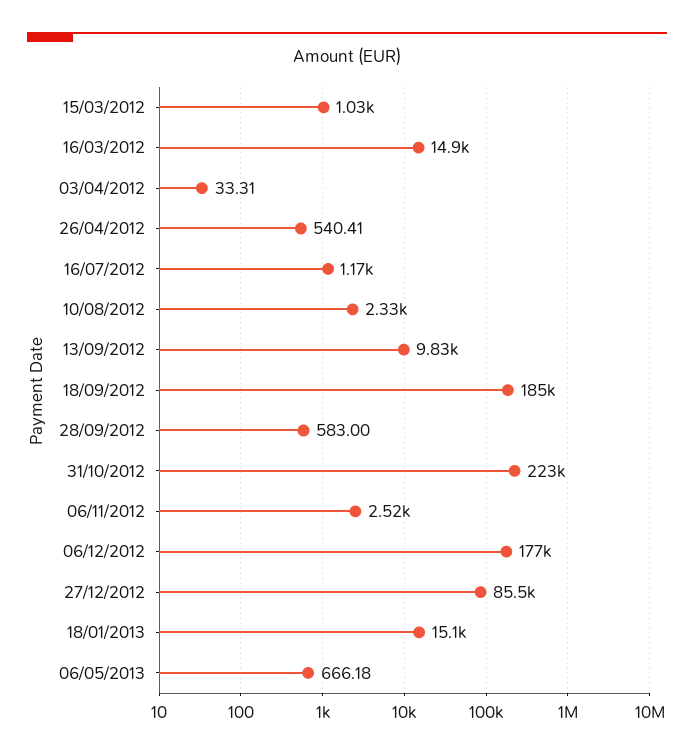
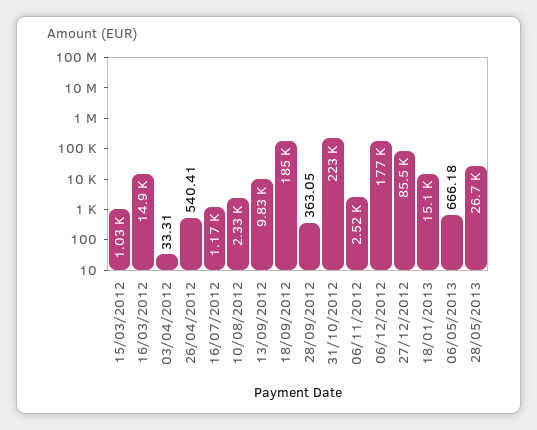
28/09/2012: 583 -> 363.05
28/05/2013: none -> 26700

